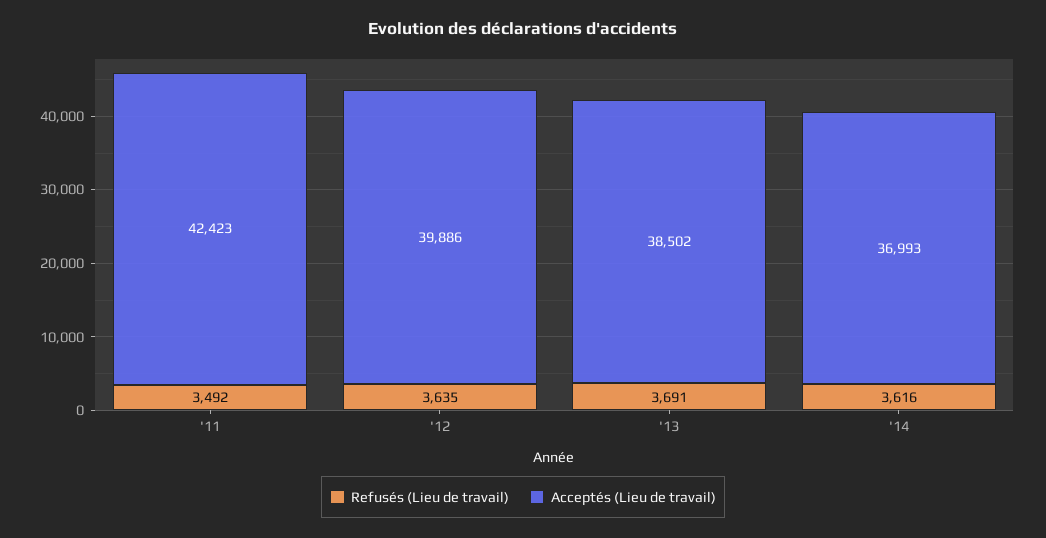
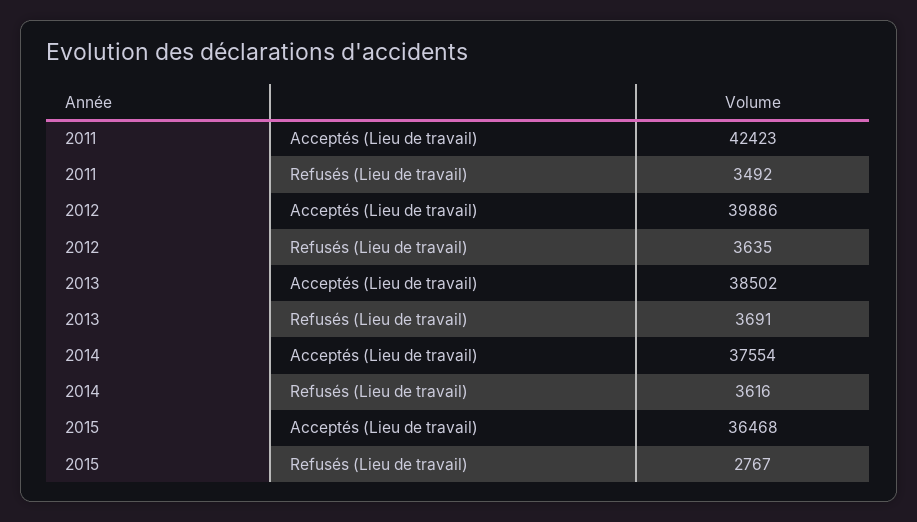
Acceptés (Lieu de travail), '14: 36993 -> 37554
Acceptés (Lieu de travail), 2015: none -> 36468
Refusés (Lieu de travail), 2015: none -> 2767

